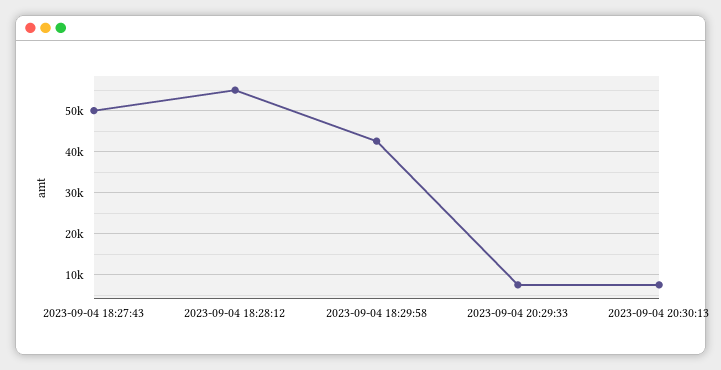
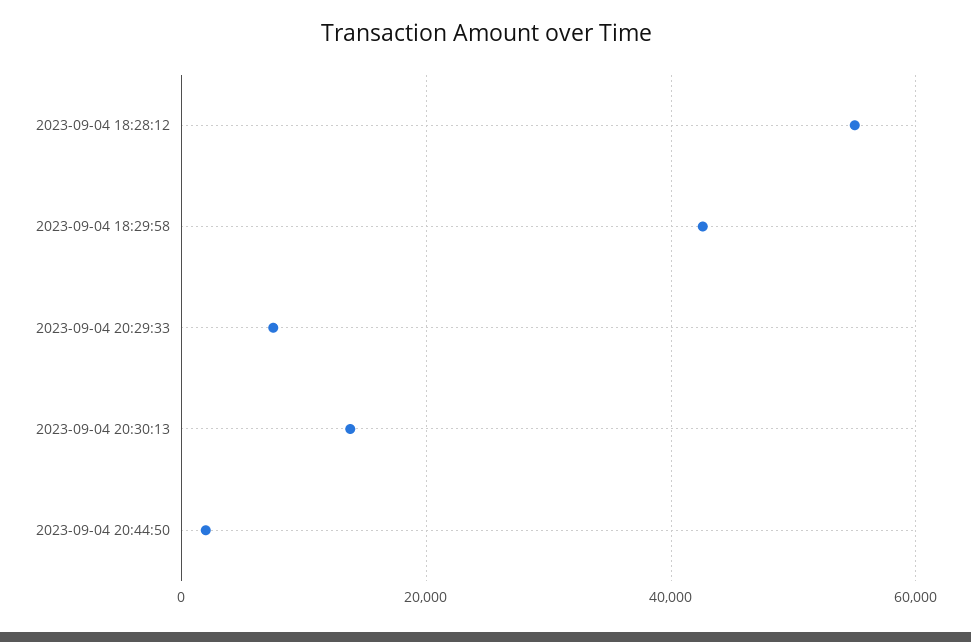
2023-09-04 18:27:43: 50000 -> none
2023-09-04 20:30:13: 8000 -> 14000
2023-09-04 20:44:50: none -> 2000

